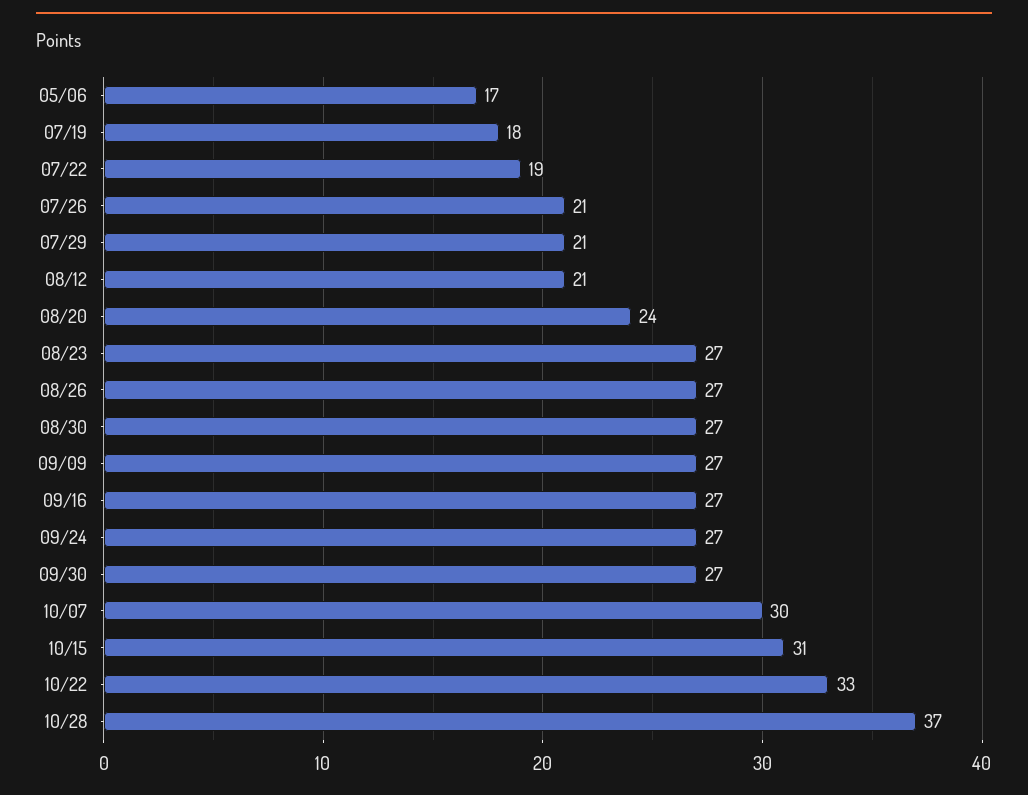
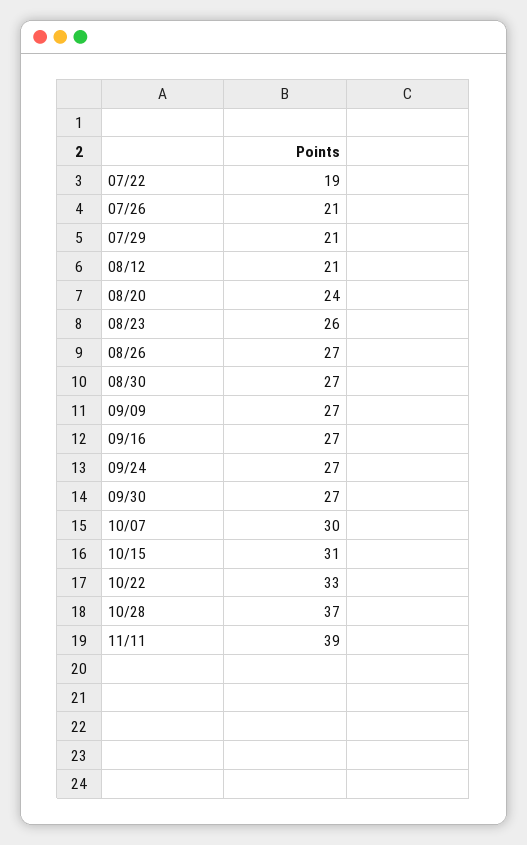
05/06: 17 -> none
07/19: 18 -> none
08/23: 27 -> 26
11/11: none -> 39

